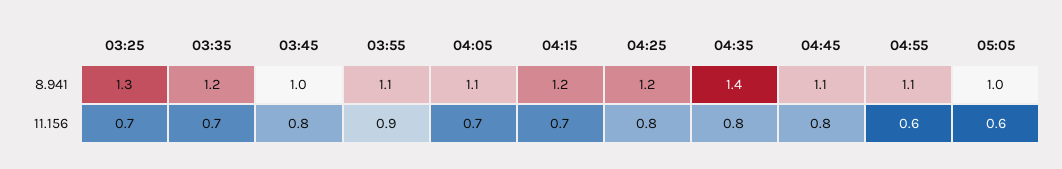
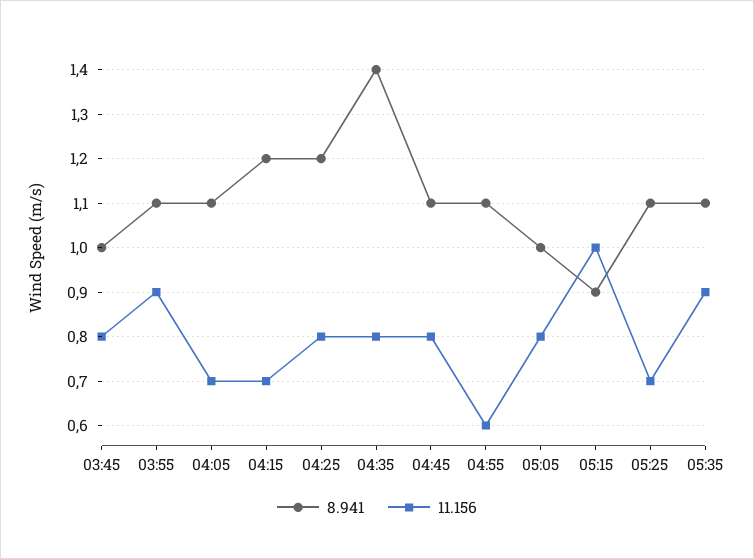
8.941, 03:25: 1.3 -> none
8.941, 03:35: 1.2 -> none
11.156, 03:25: 0.7 -> none
11.156, 03:35: 0.7 -> none
11.156, 05:05: 0.6 -> 0.8
8.941, 05:15: none -> 0.9
11.156, 05:15: none -> 1
8.941, 05:25: none -> 1.1
11.156, 05:25: none -> 0.7
8.941, 05:35: none -> 1.1
11.156, 05:35: none -> 0.9

